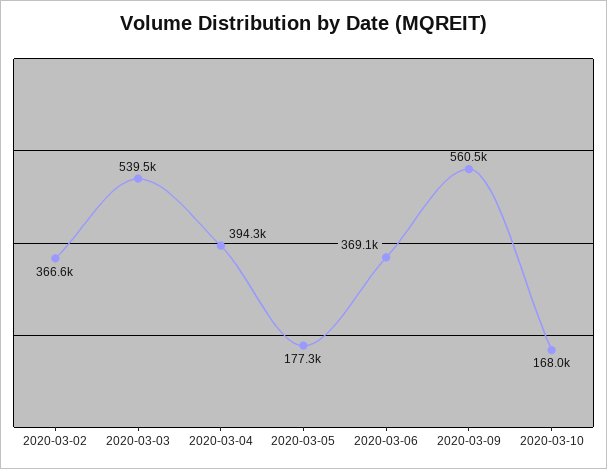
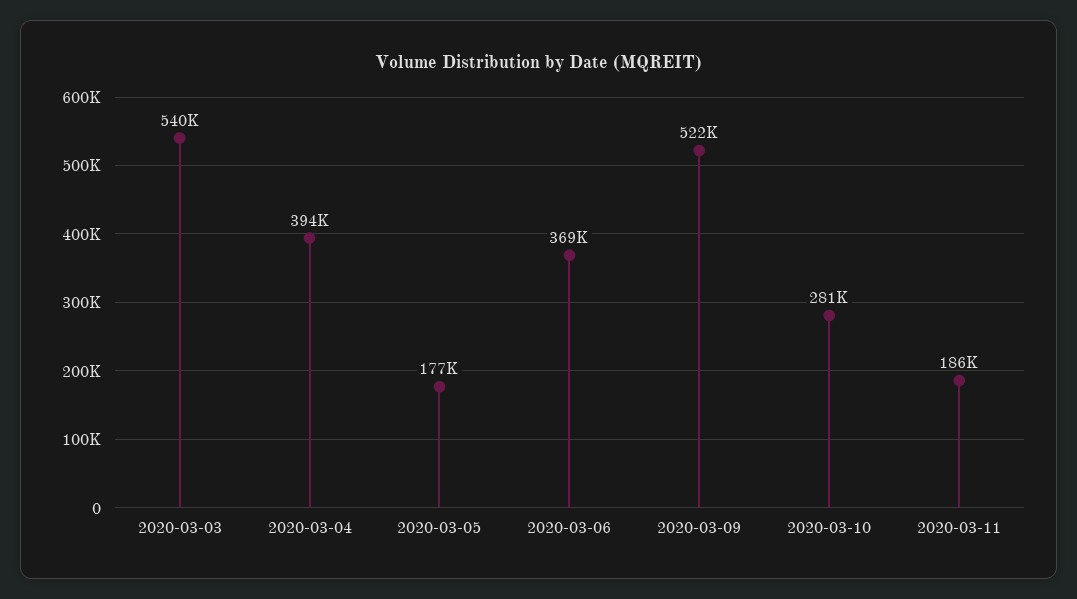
2020-03-02: 366600 -> none
2020-03-09: 560500 -> 522000
2020-03-10: 168000 -> 281000
2020-03-11: none -> 186000

